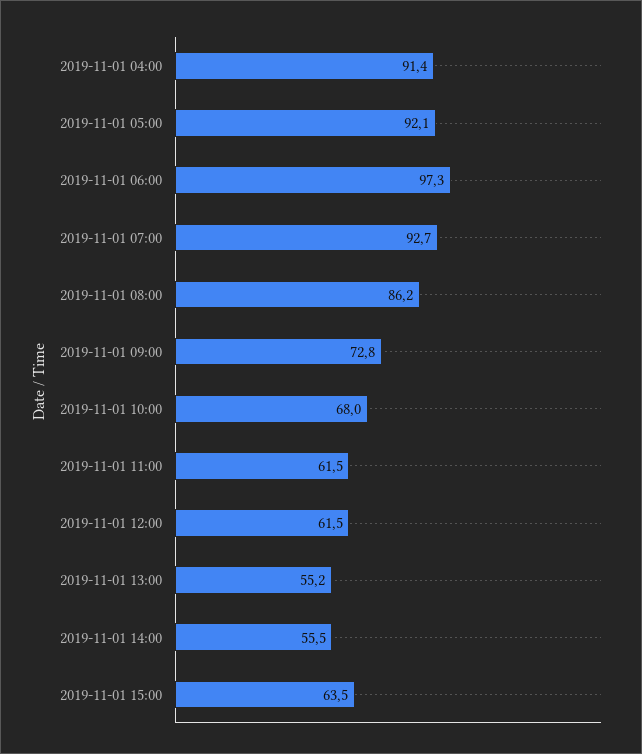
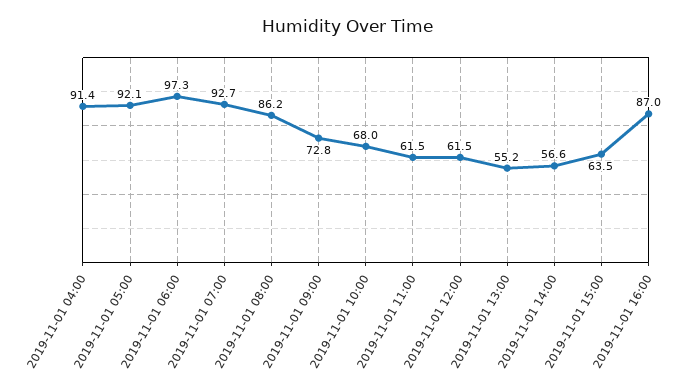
2019-11-01 14:00: 55.5 -> 56.6
2019-11-01 16:00: none -> 87

